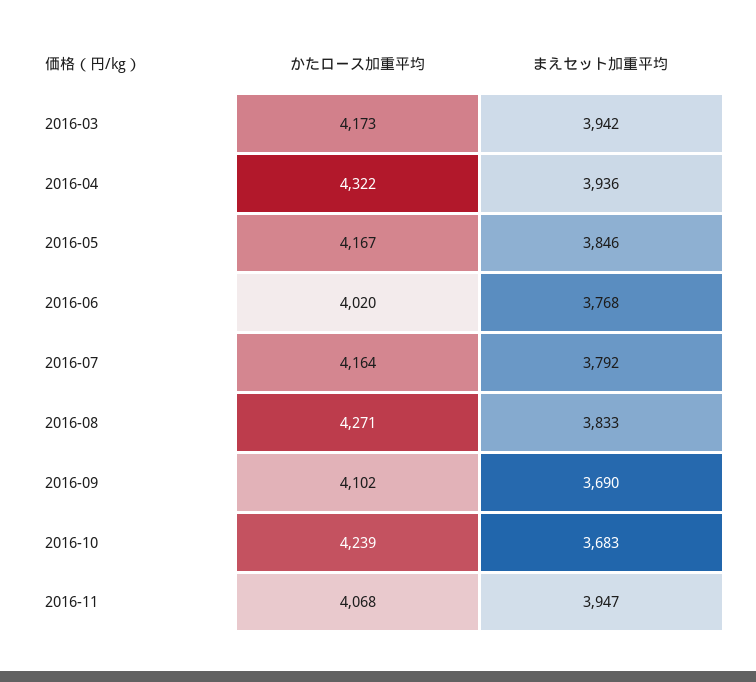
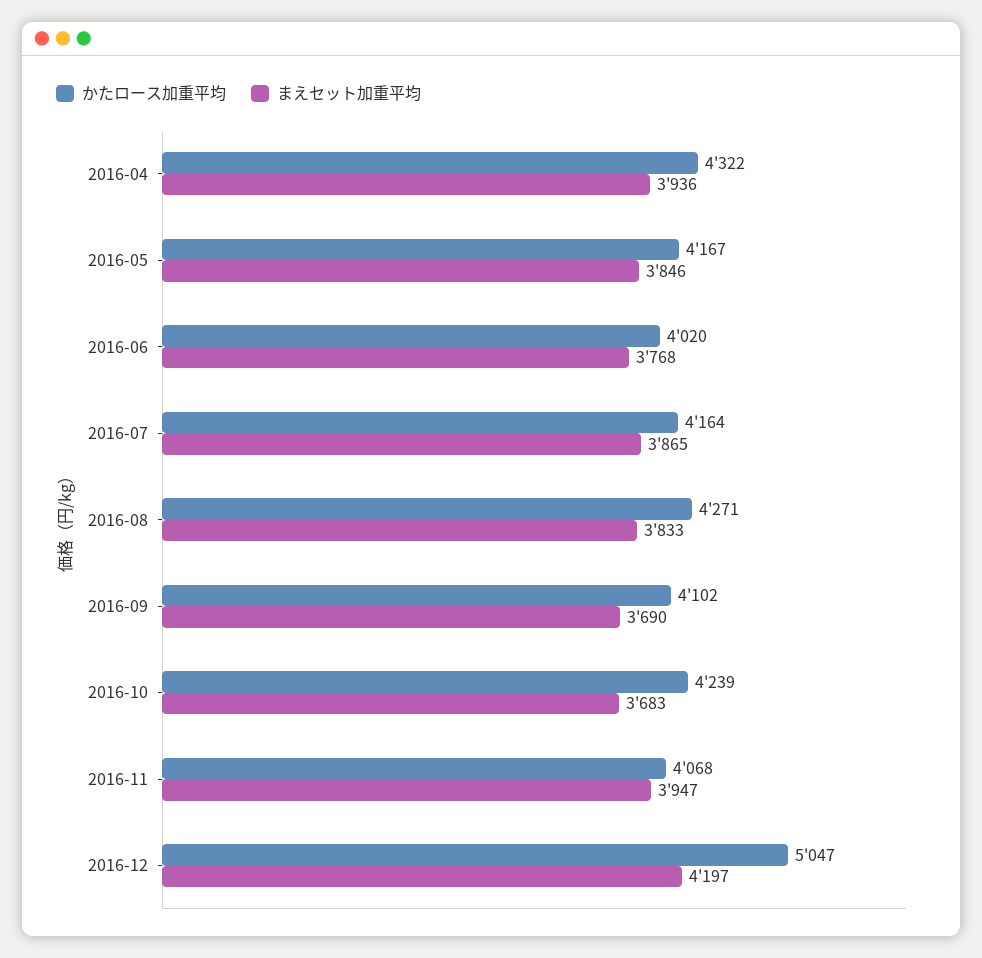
かたロース加重平均, 2016-03: 4173 -> none
まえセット加重平均, 2016-03: 3942 -> none
まえセット加重平均, 2016-07: 3792 -> 3865
かたロース加重平均, 2016-12: none -> 5047
まえセット加重平均, 2016-12: none -> 4197

